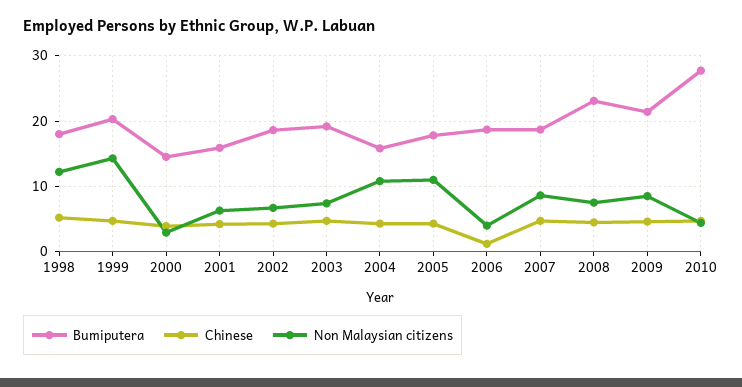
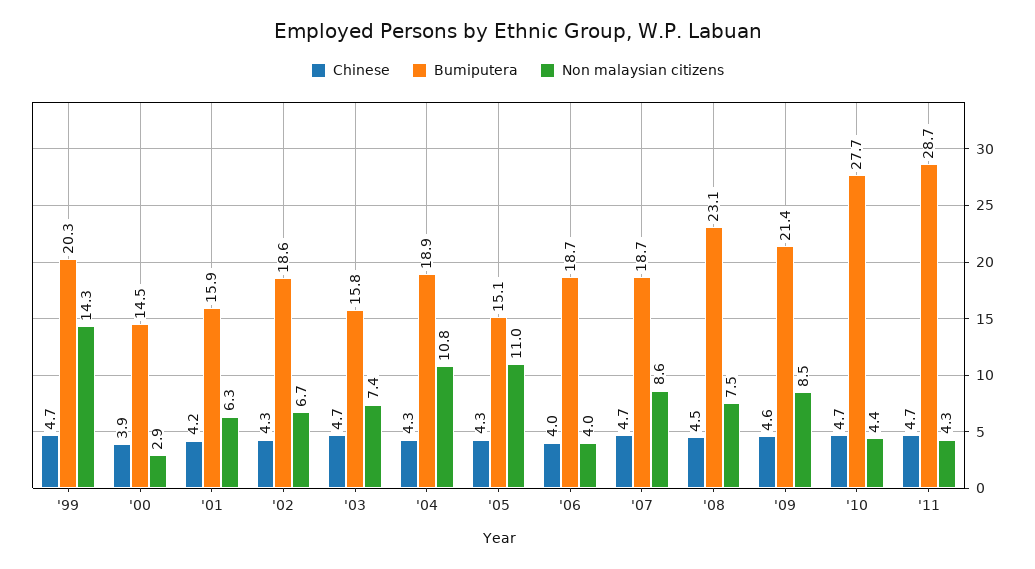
Bumiputera, 1998: 18 -> none
Chinese, 1998: 5 -> none
Non Malaysian citizens, 1998: 12 -> none
Bumiputera, 2003: 19 -> 15.8
Bumiputera, 2004: 16 -> 18.9
Bumiputera, 2005: 18 -> 15.1
Chinese, 2006: 1 -> 4
Chinese, '11: none -> 4.7
Bumiputera, '11: none -> 28.7
Non Malaysian citizens, '11: none -> 4.3

